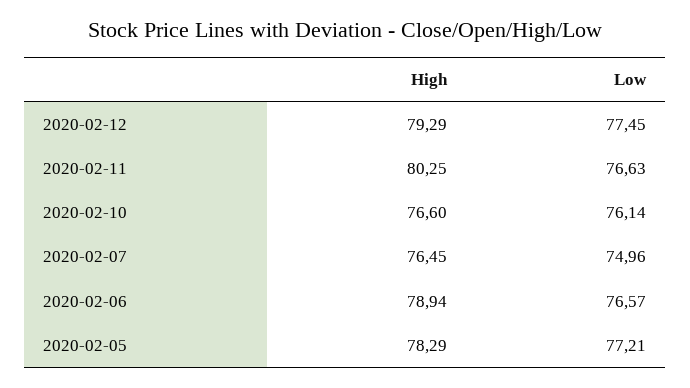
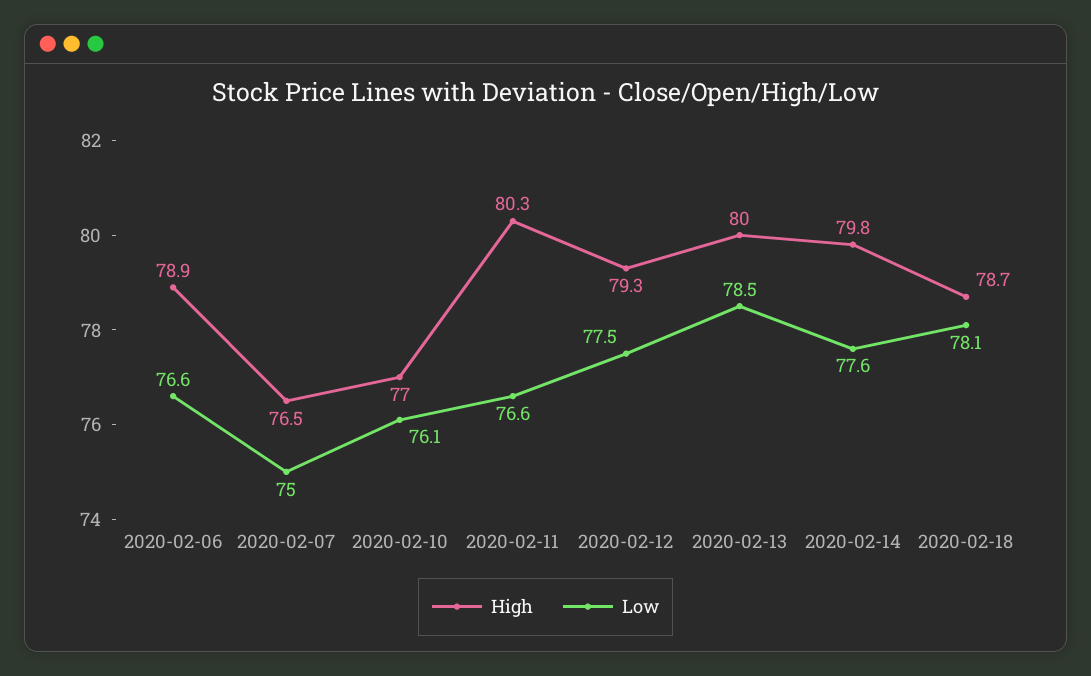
High, 2020-02-10: 76.6 -> 77
High, 2020-02-05: 78.29 -> none
Low, 2020-02-05: 77.21 -> none
High, 2020-02-13: none -> 80
Low, 2020-02-13: none -> 78.5
High, 2020-02-14: none -> 79.8
Low, 2020-02-14: none -> 77.6
High, 2020-02-18: none -> 78.7
Low, 2020-02-18: none -> 78.1

